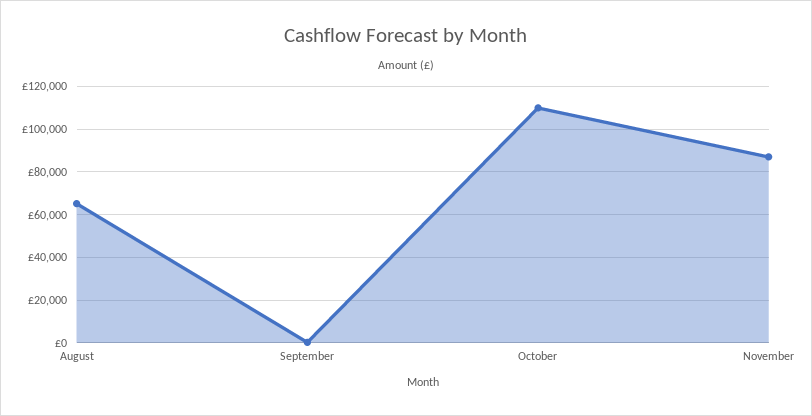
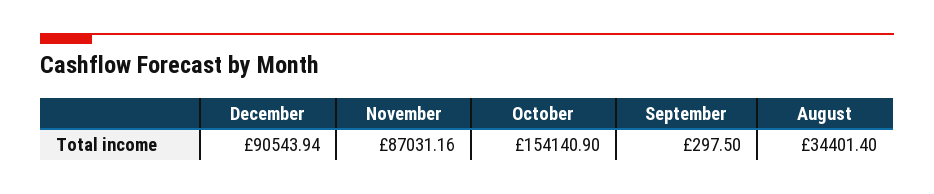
August: 65000 -> 34401.4
October: 110000 -> 154140.9
December: none -> 90543.94

